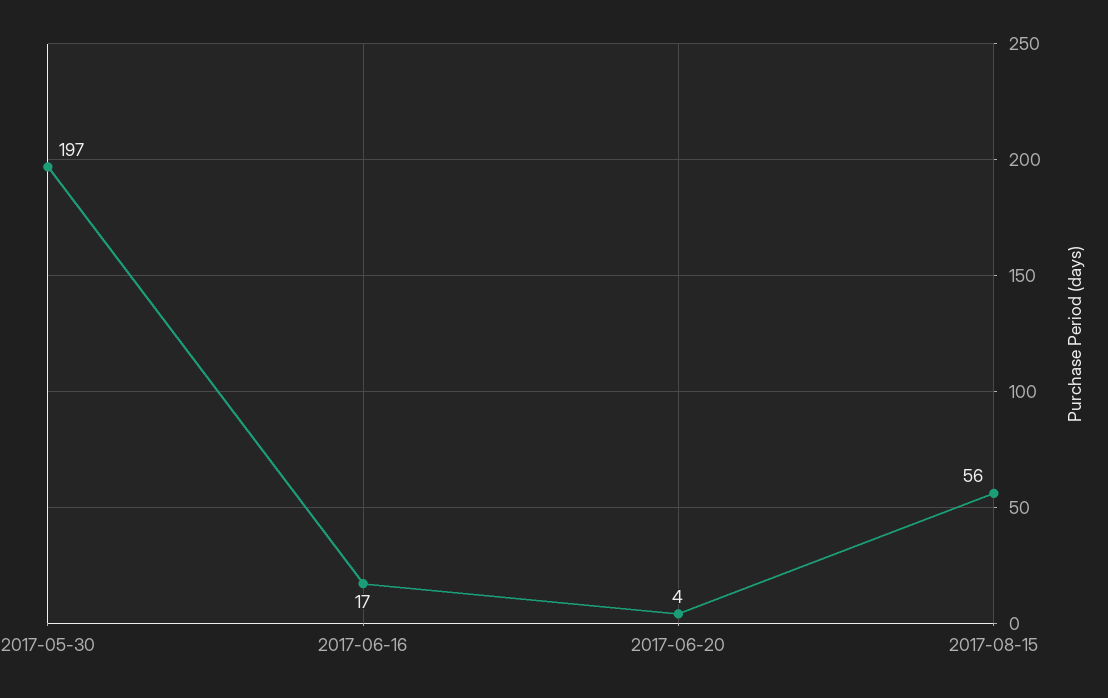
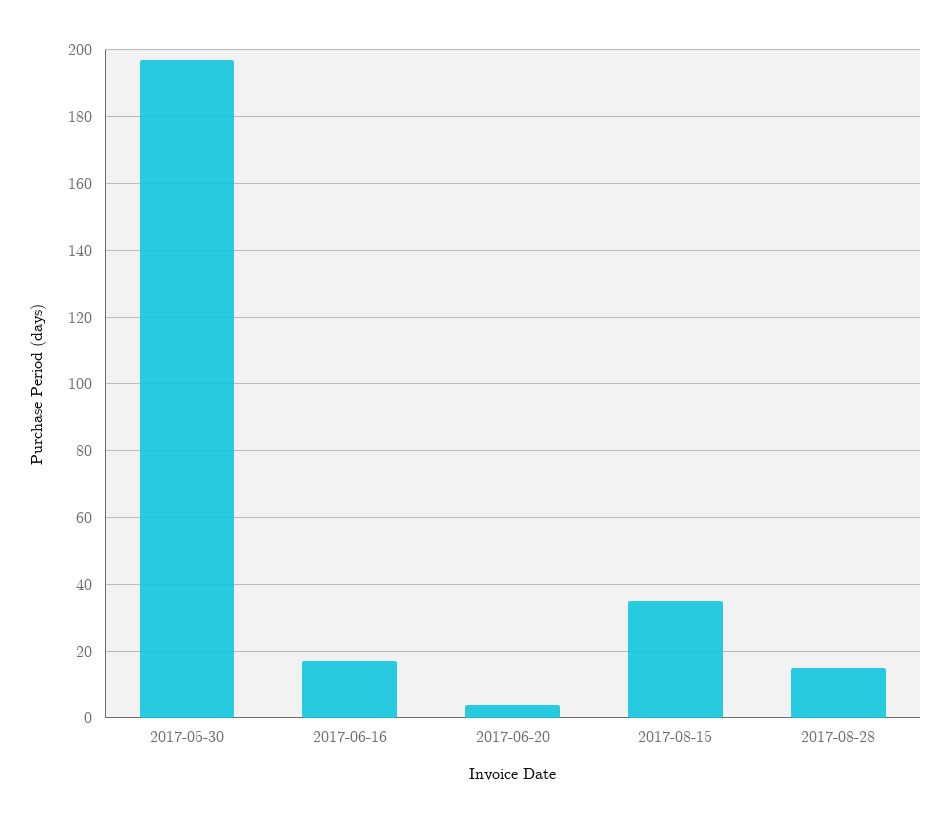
2017-08-15: 56 -> 35
2017-08-28: none -> 15

